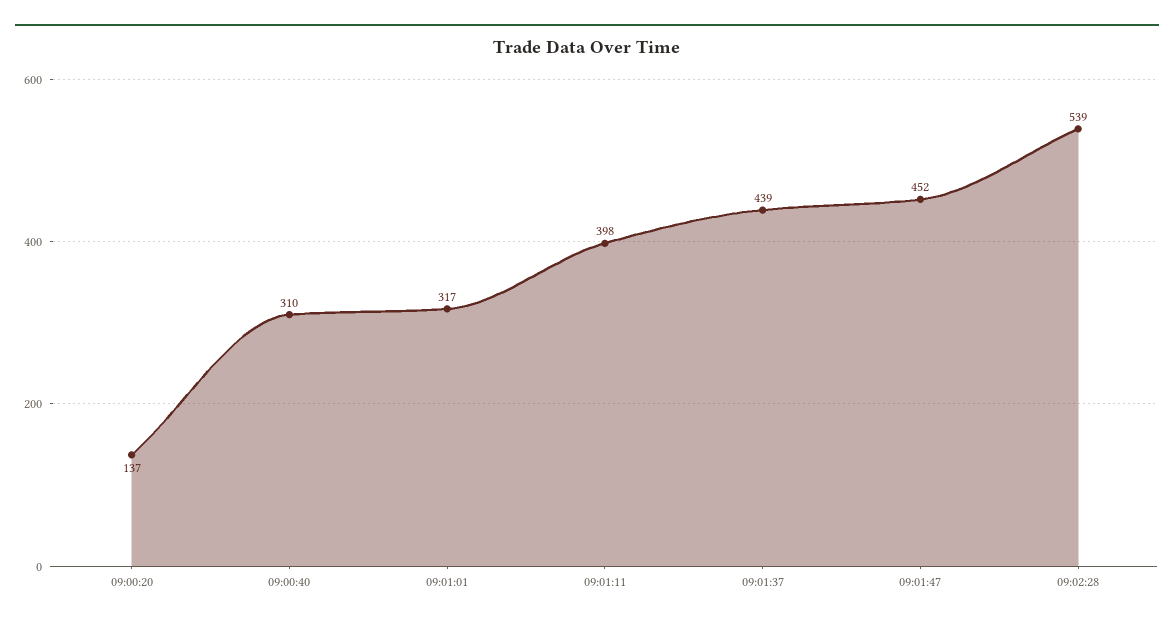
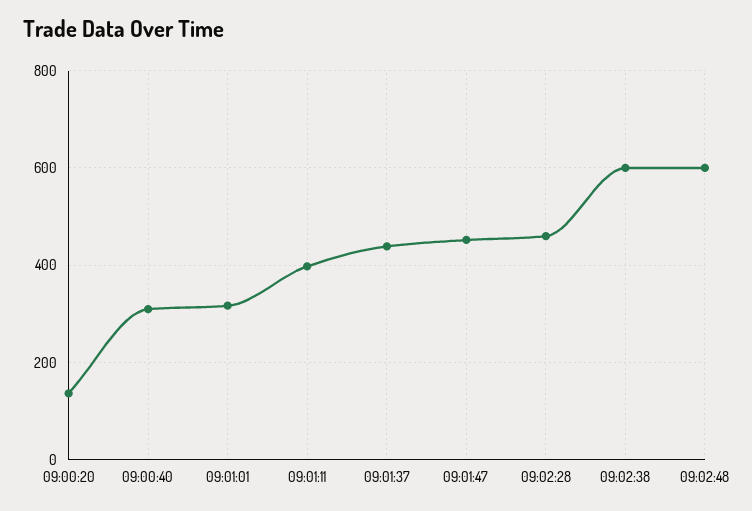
09:02:28: 539 -> 460
09:02:38: none -> 600
09:02:48: none -> 600

